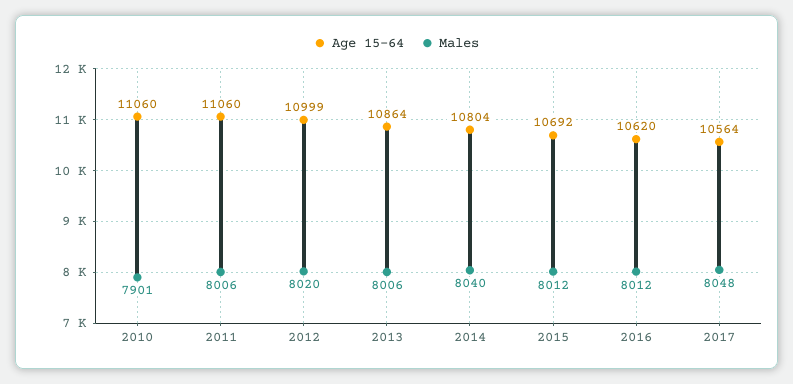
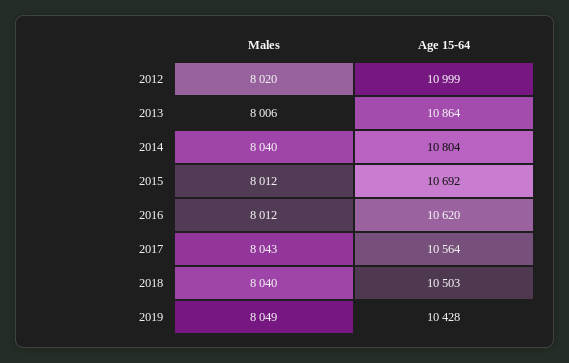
Age 15-64, 2010: 11060 -> none
Males, 2010: 7901 -> none
Age 15-64, 2011: 11060 -> none
Males, 2011: 8006 -> none
Males, 2017: 8048 -> 8043
Males, 2018: none -> 8040
Age 15-64, 2018: none -> 10503
Males, 2019: none -> 8049
Age 15-64, 2019: none -> 10428

